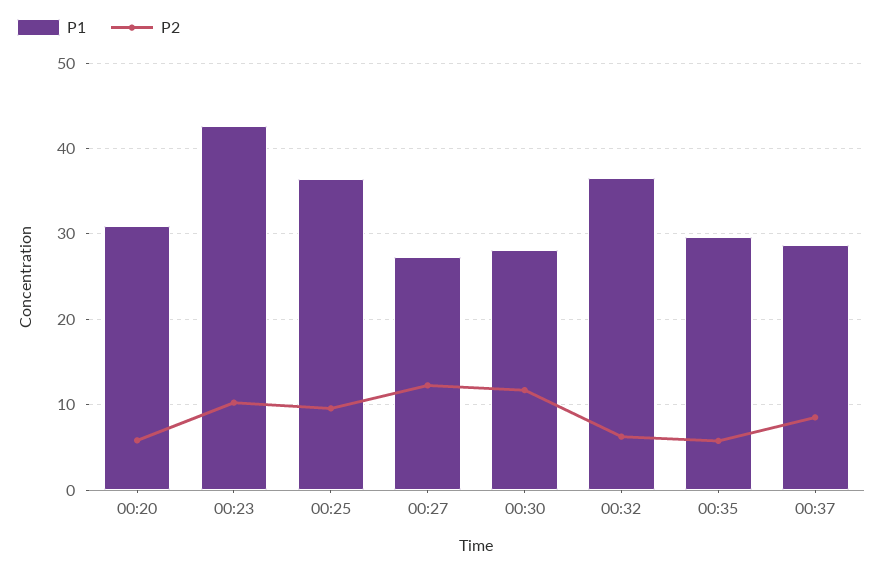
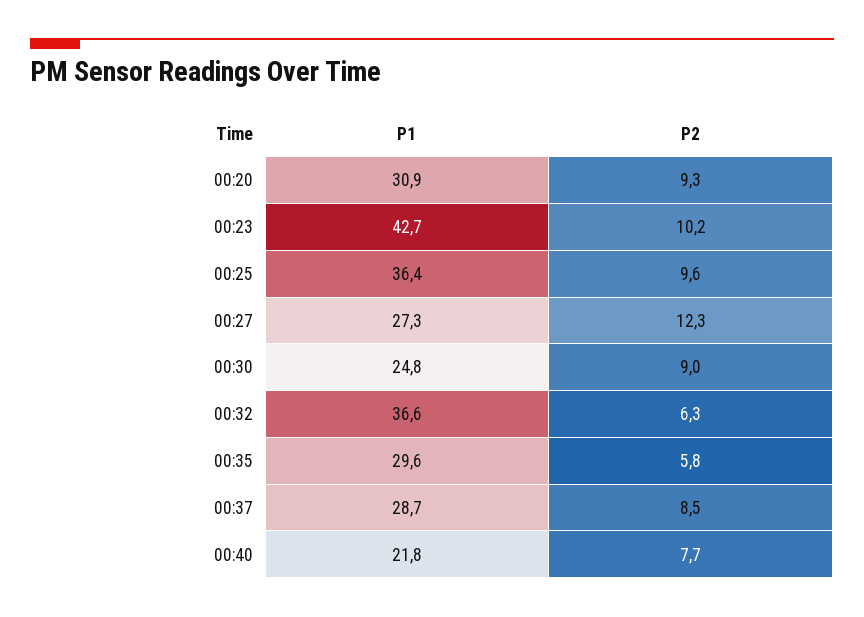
P2, 00:20: 6 -> 9.3
P1, 00:30: 28 -> 24.8
P2, 00:30: 12 -> 9
P1, 00:40: none -> 21.8
P2, 00:40: none -> 7.7

